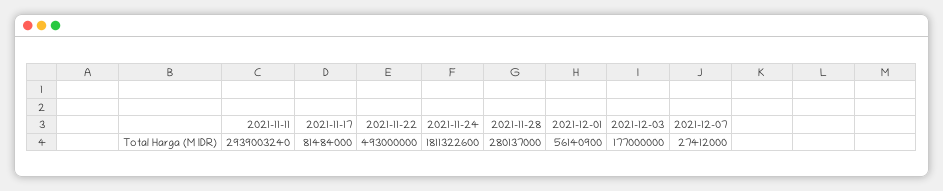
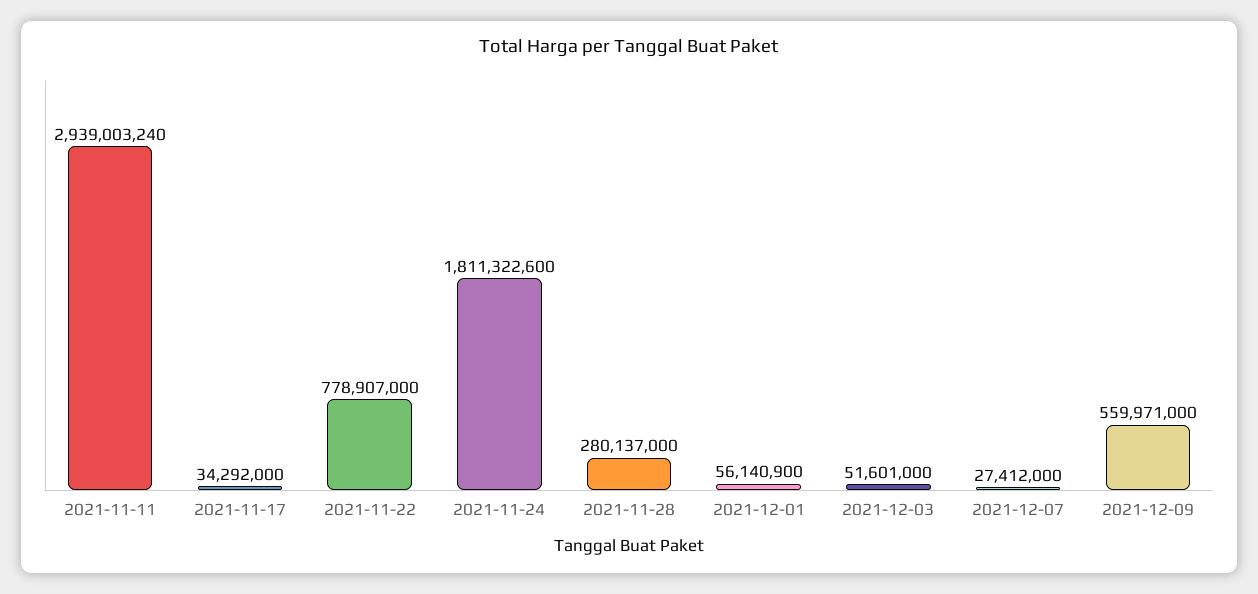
2021-11-17: 81484000 -> 34292000
2021-11-22: 493000000 -> 778907000
2021-12-03: 177000000 -> 51601000
2021-12-09: none -> 559971000

